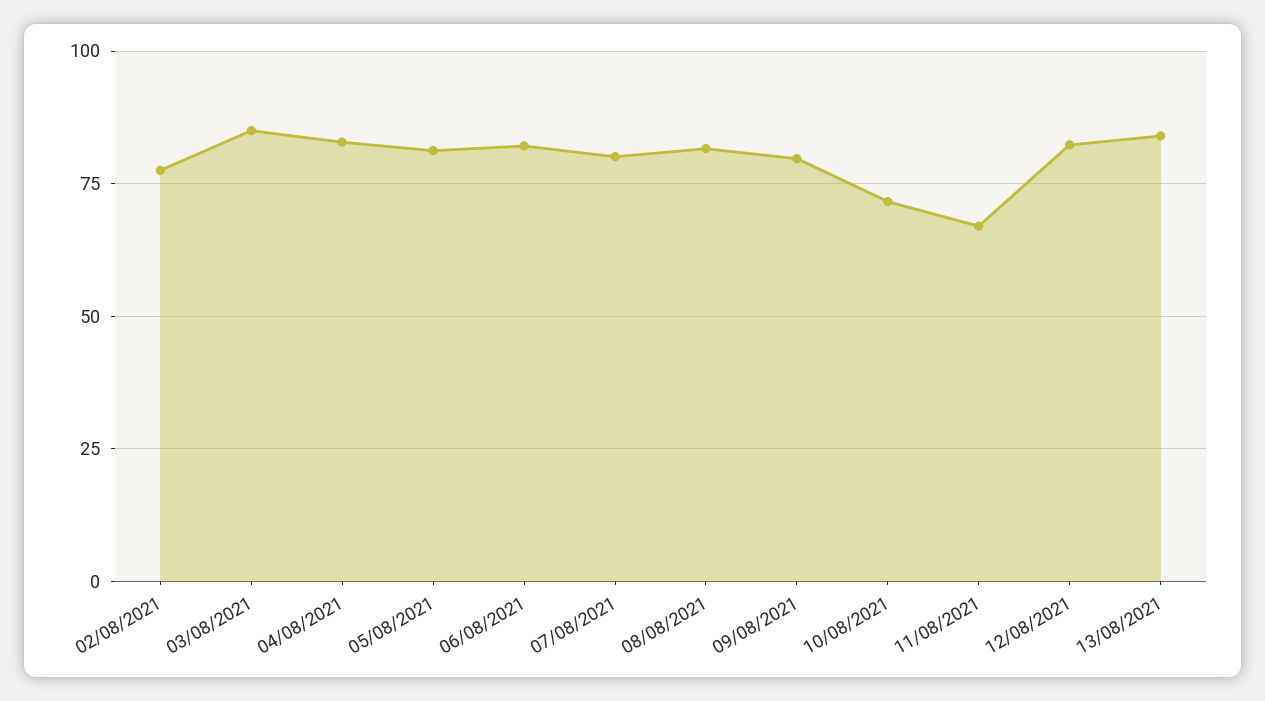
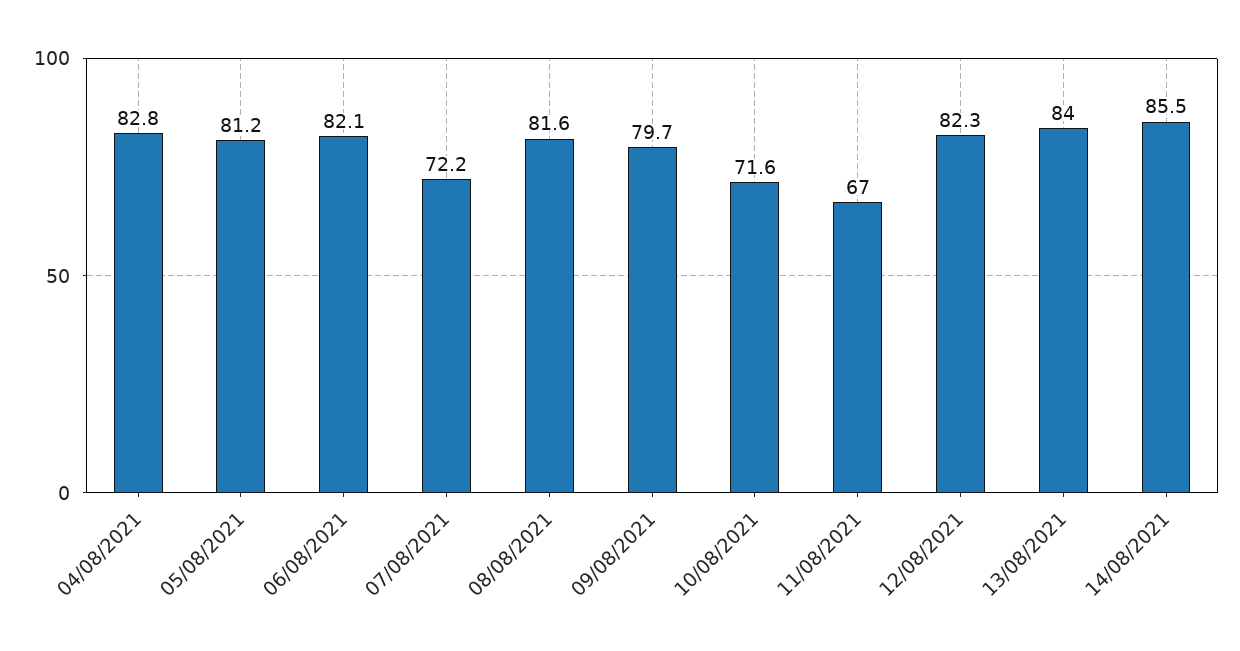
02/08/2021: 77.5 -> none
03/08/2021: 85 -> none
07/08/2021: 80 -> 72.2
14/08/2021: none -> 85.5

